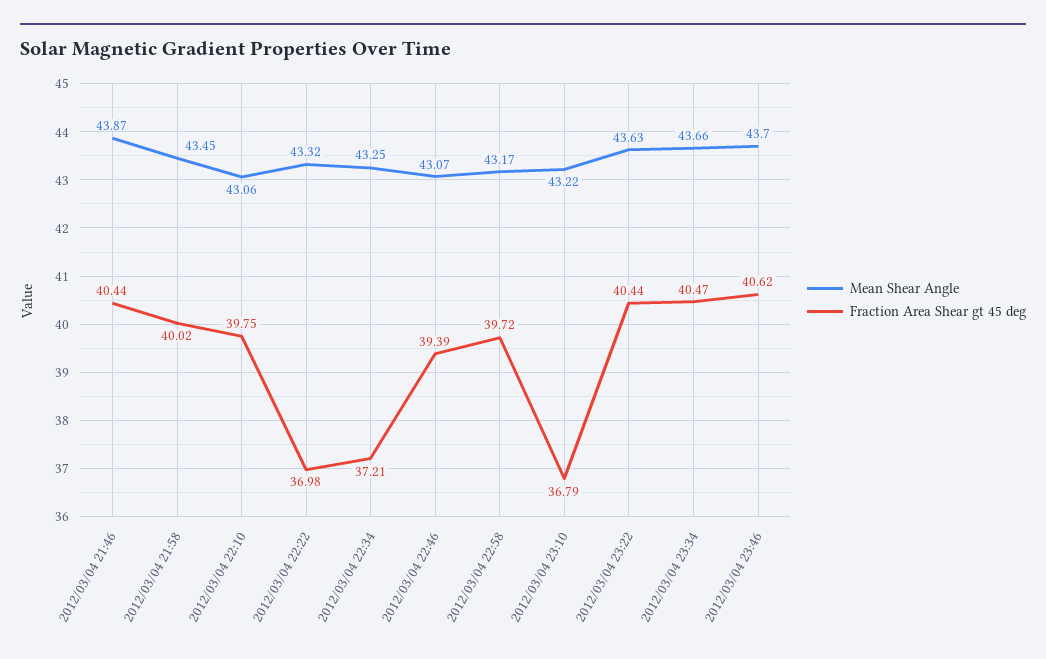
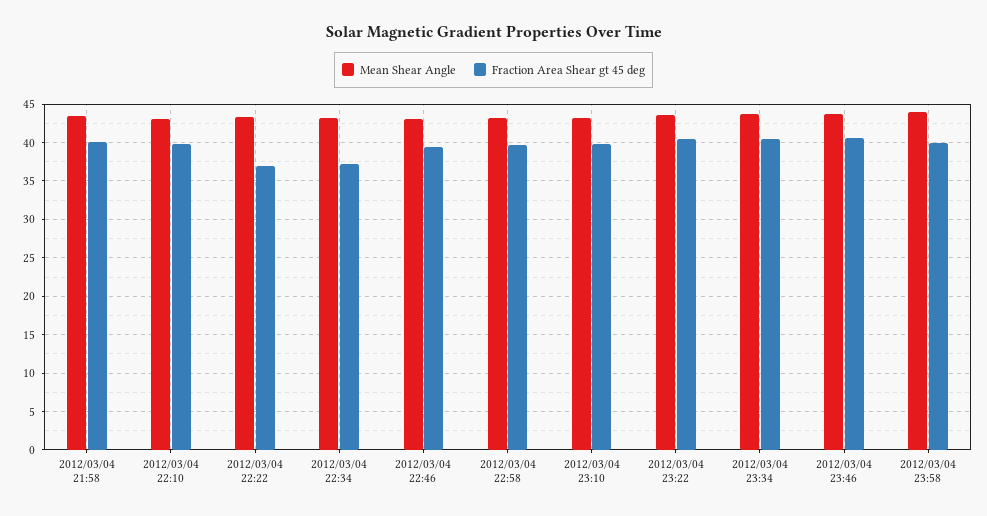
Mean Shear Angle, 2012/03/04 21:46: 43.87 -> none
Fraction Area Shear gt 45 deg, 2012/03/04 21:46: 40.44 -> none
Fraction Area Shear gt 45 deg, 2012/03/04 23:10: 36.79 -> 40
Mean Shear Angle, 2012/03/04 23:58: none -> 44
Fraction Area Shear gt 45 deg, 2012/03/04 23:58: none -> 40

